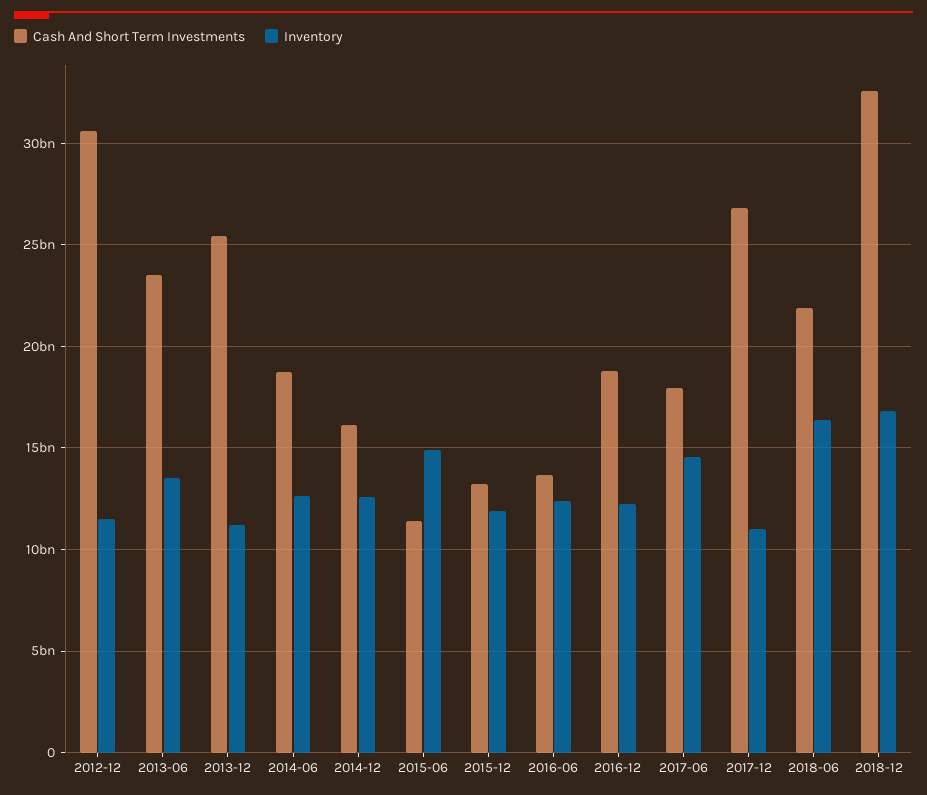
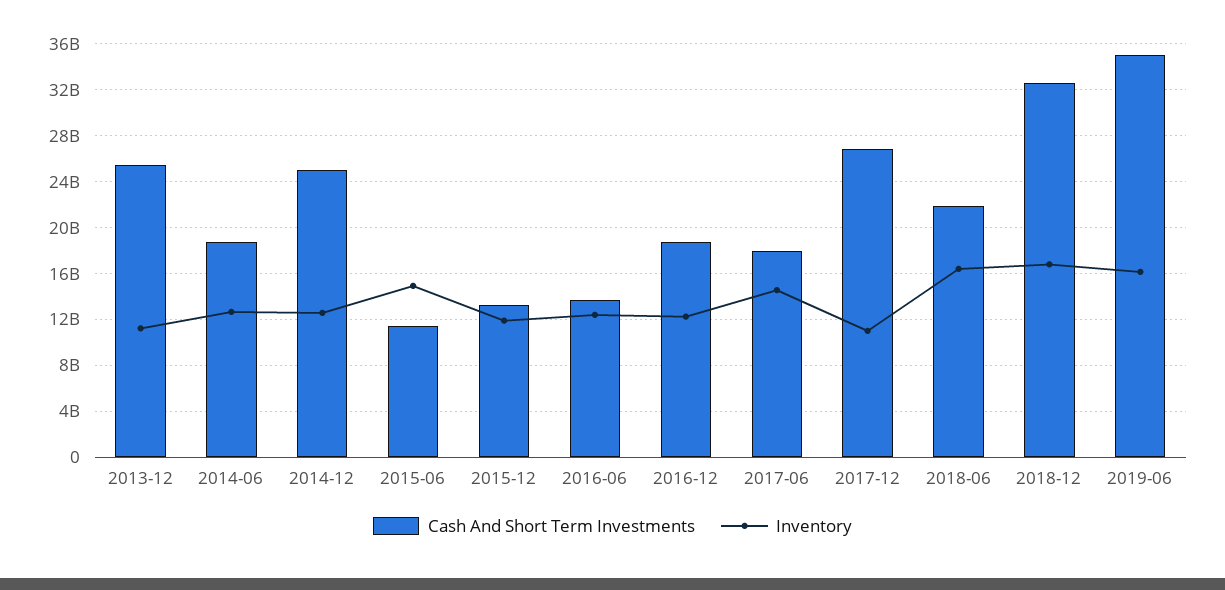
Cash And Short Term Investments, 2012-12: 30500000000 -> none
Inventory, 2012-12: 11500000000 -> none
Cash And Short Term Investments, 2013-06: 23500000000 -> none
Inventory, 2013-06: 13500000000 -> none
Cash And Short Term Investments, 2014-12: 16000000000 -> 25000000000
Cash And Short Term Investments, 2019-06: none -> 35000000000
Inventory, 2019-06: none -> 16000000000

